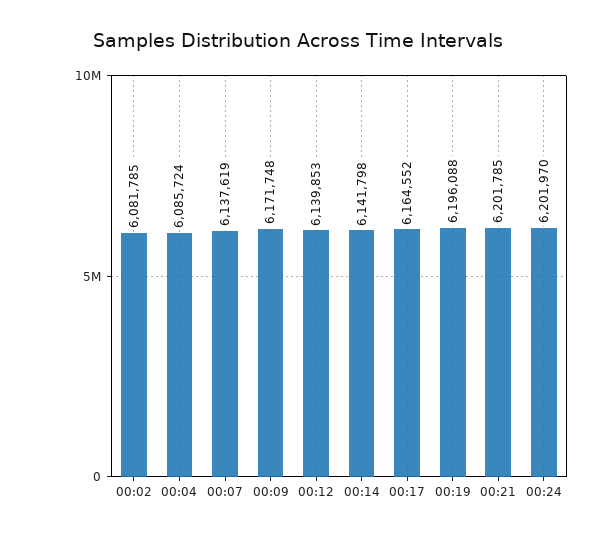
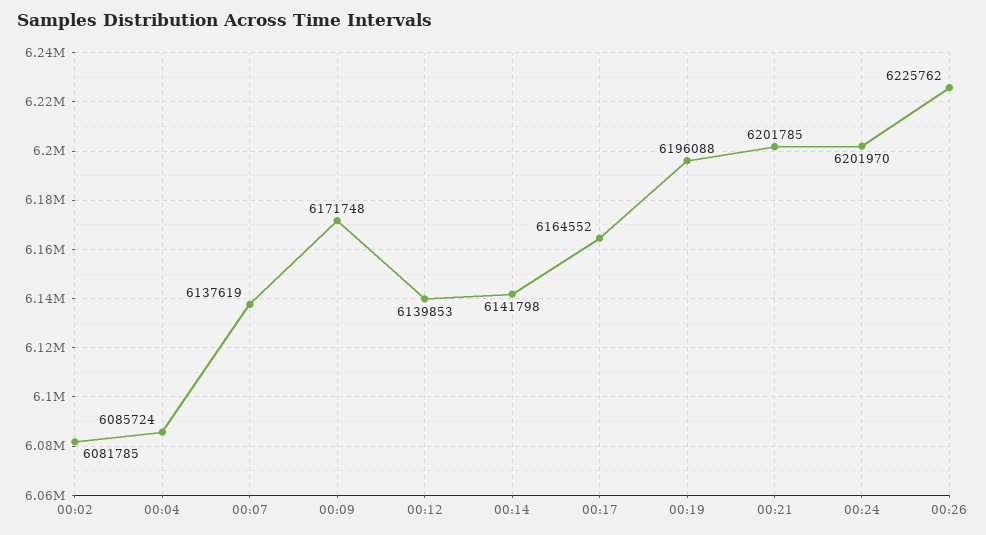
00:26: none -> 6225762

